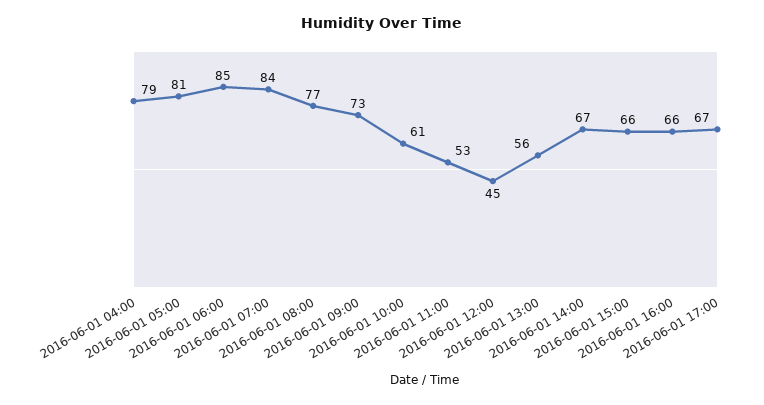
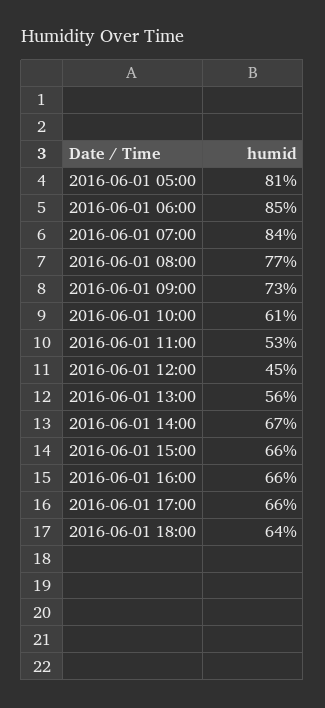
2016-06-01 04:00: 79 -> none
2016-06-01 17:00: 67 -> 66
2016-06-01 18:00: none -> 64

